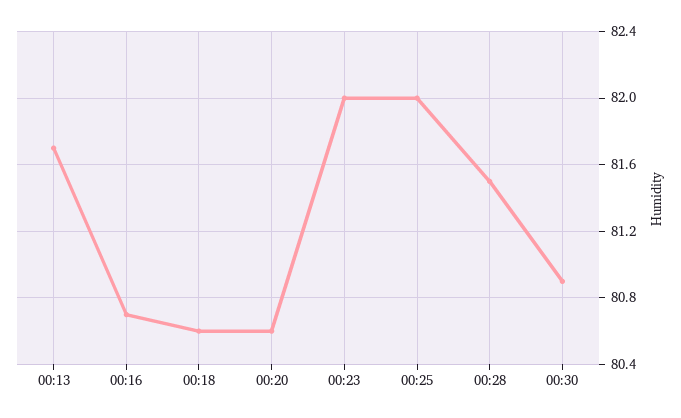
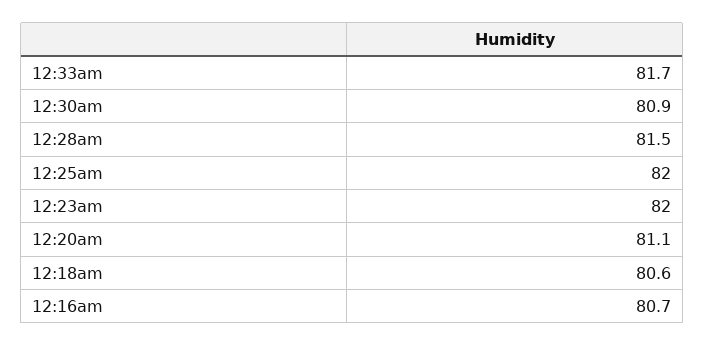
00:13: 81.7 -> none
00:20: 80.6 -> 81.1
12:33am: none -> 81.7

